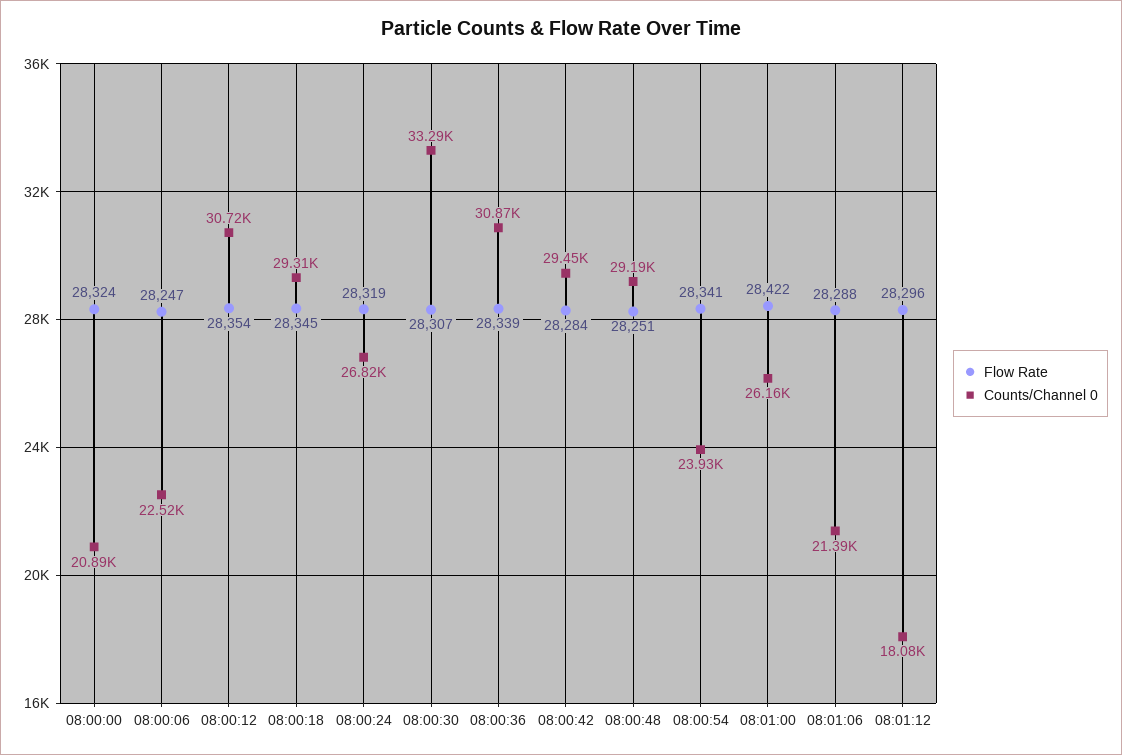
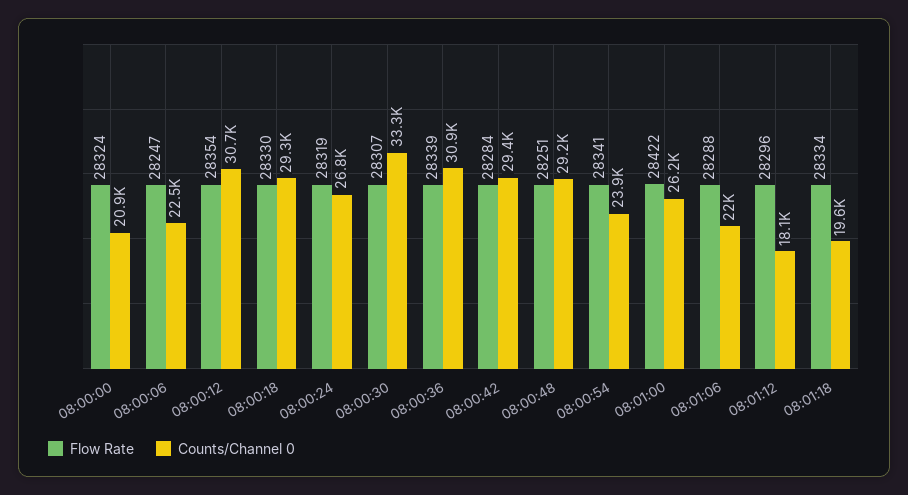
Flow Rate, 08:00:18: 28345 -> 28330
Counts/Channel 0, 08:01:06: 21390 -> 22000
Flow Rate, 08:01:18: none -> 28334
Counts/Channel 0, 08:01:18: none -> 19600

